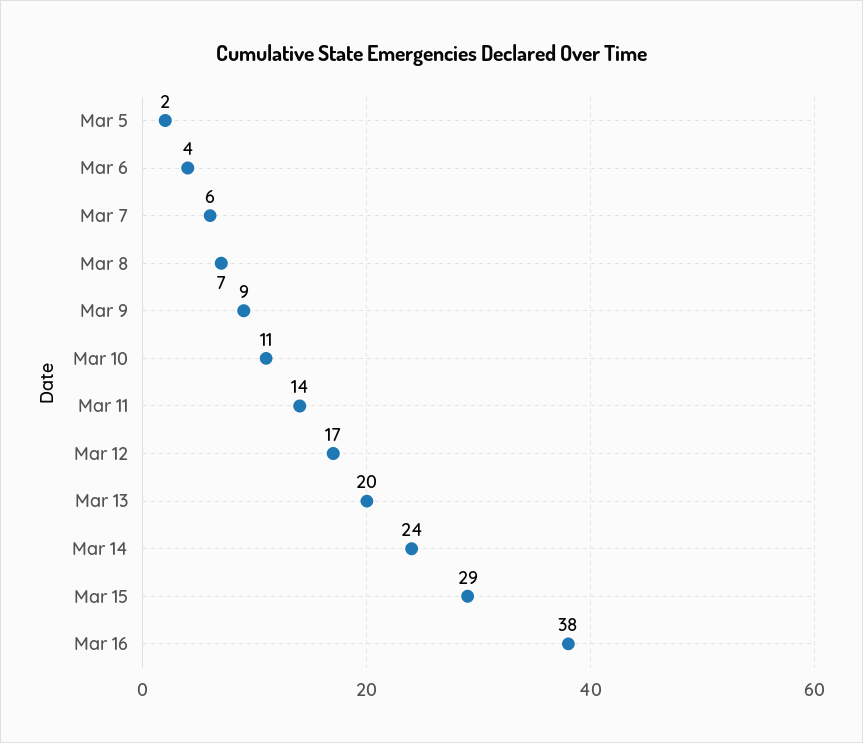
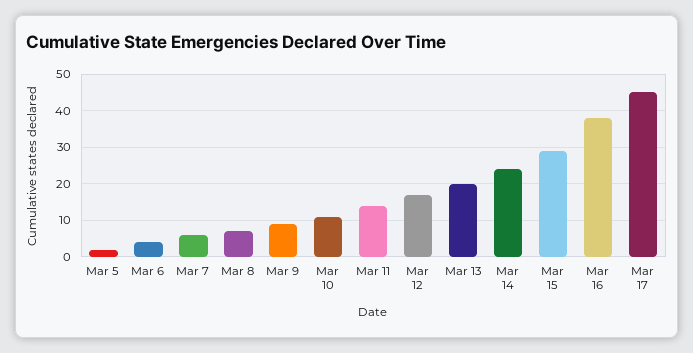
Mar 17: none -> 45

